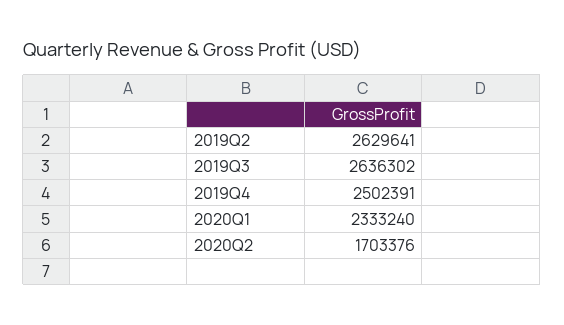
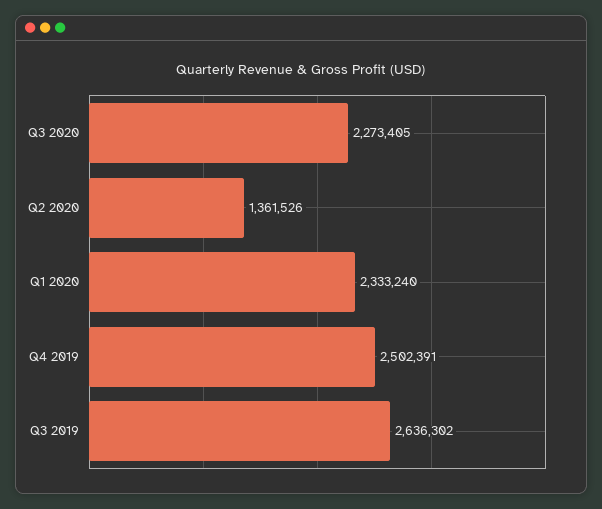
2019Q2: 2629641 -> none
2020Q2: 1703376 -> 1361526
Q3 2020: none -> 2273405

